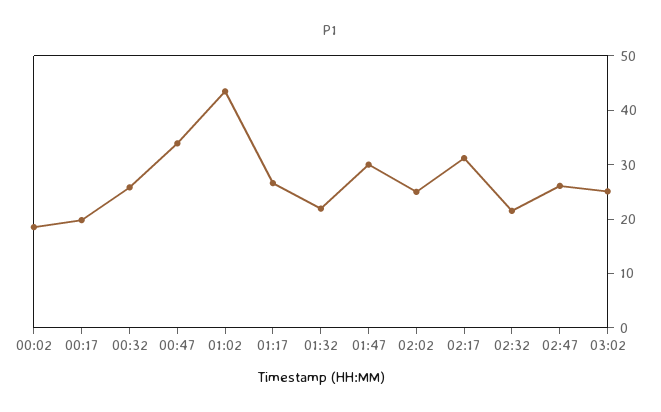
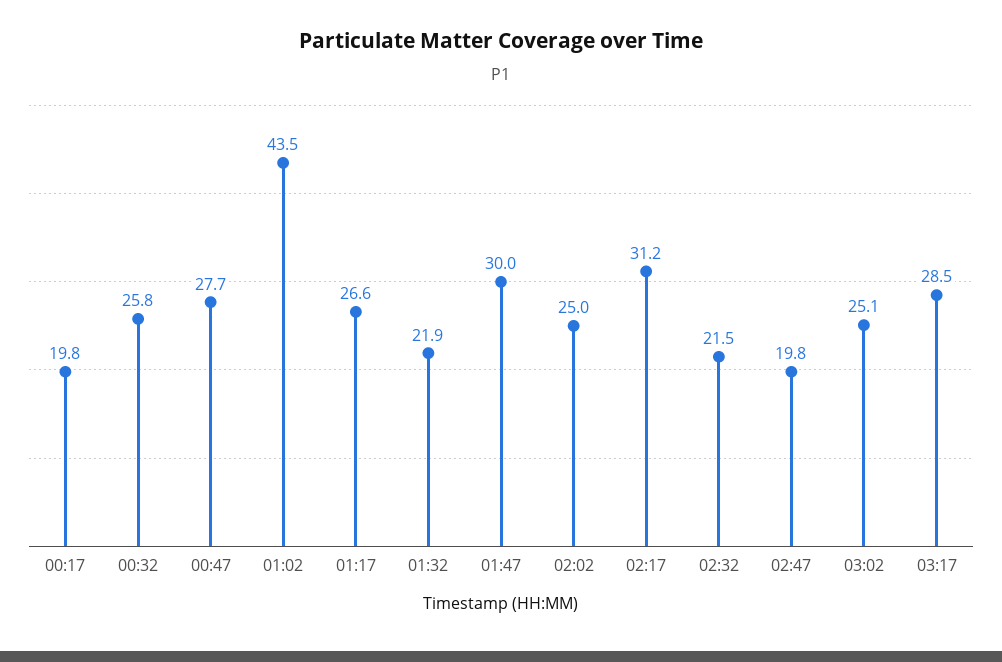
00:02: 18 -> none
00:47: 34 -> 27.7
02:47: 26 -> 19.8
03:17: none -> 28.5

